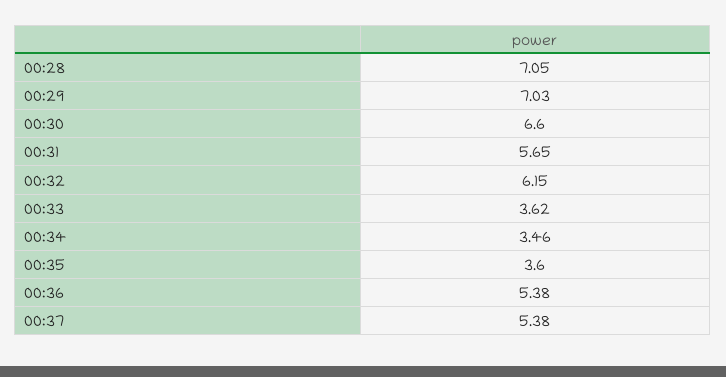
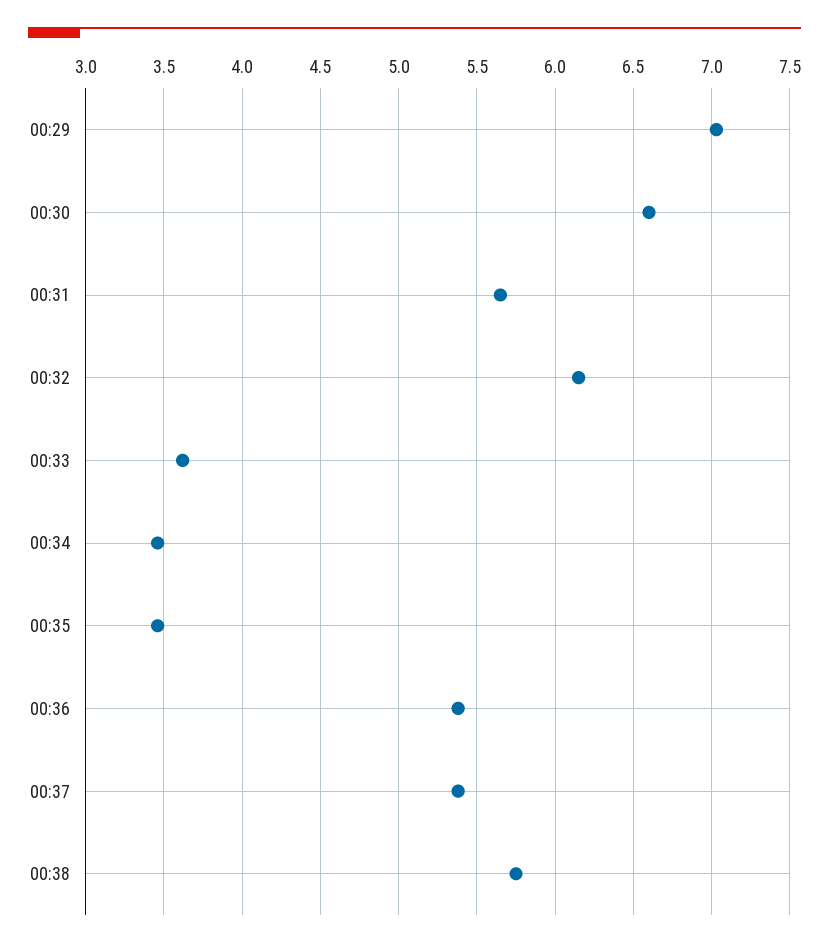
00:28: 7.05 -> none
00:35: 3.6 -> 3.45
00:38: none -> 5.75

